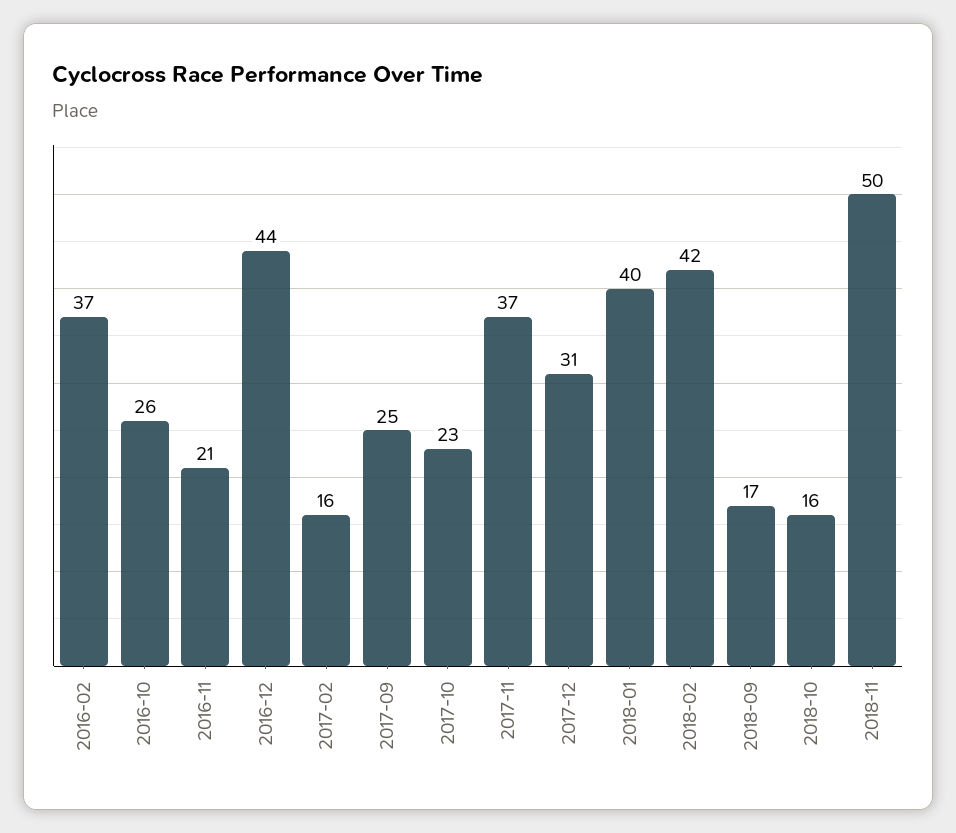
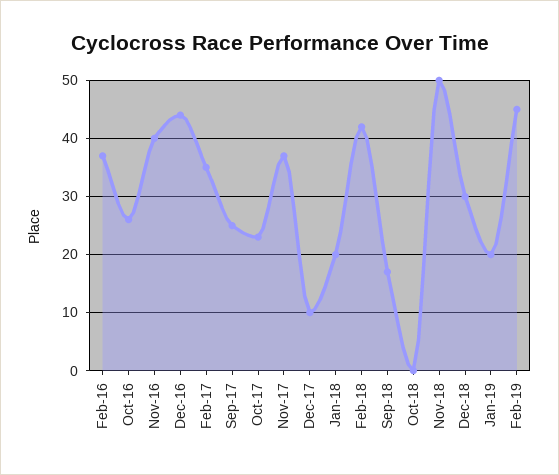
2016-11: 21 -> 40
2017-02: 16 -> 35
2017-12: 31 -> 10
2018-01: 40 -> 20
2018-10: 16 -> 0
Dec-18: none -> 30
Jan-19: none -> 20
Feb-19: none -> 45

